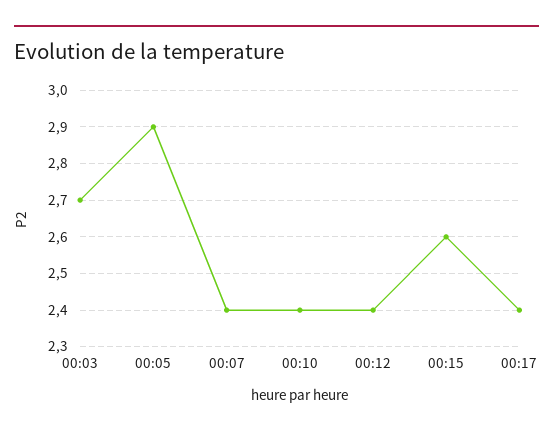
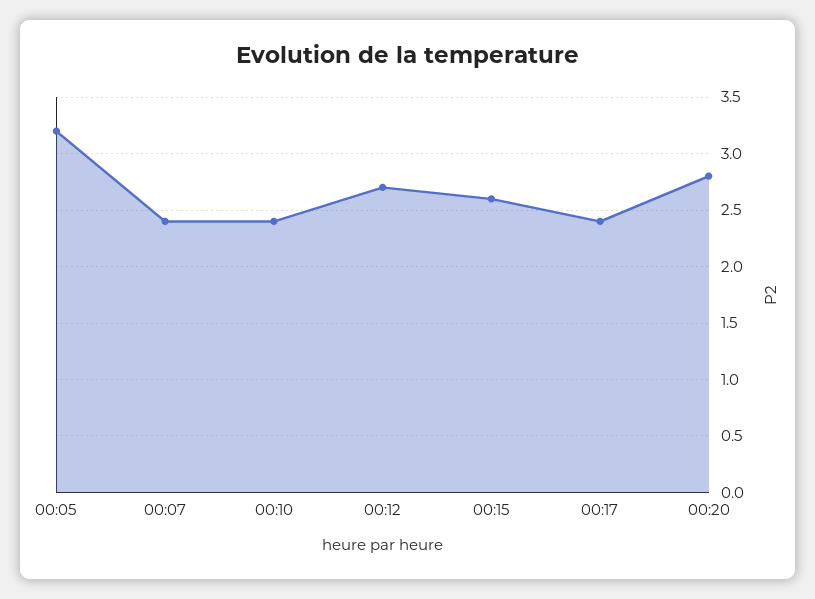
00:03: 2.7 -> none
00:05: 2.9 -> 3.2
00:12: 2.4 -> 2.7
00:20: none -> 2.8

